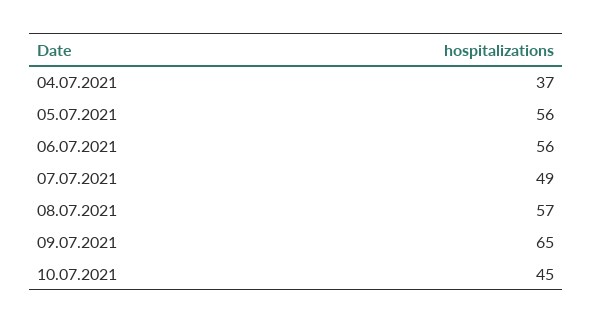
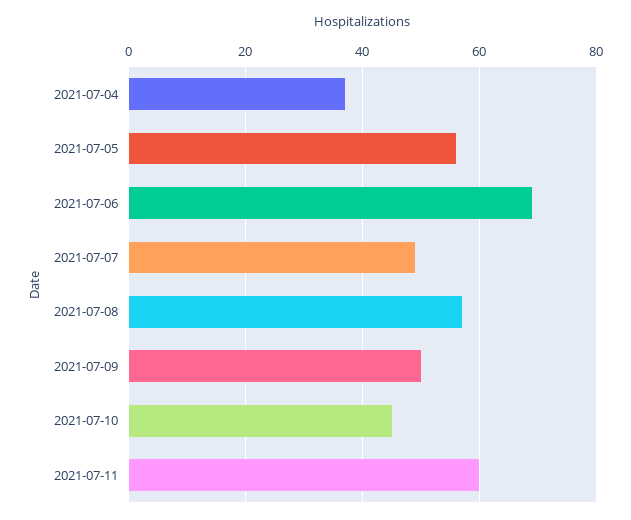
06.07.2021: 56 -> 70
09.07.2021: 65 -> 50
2021-07-11: none -> 60

